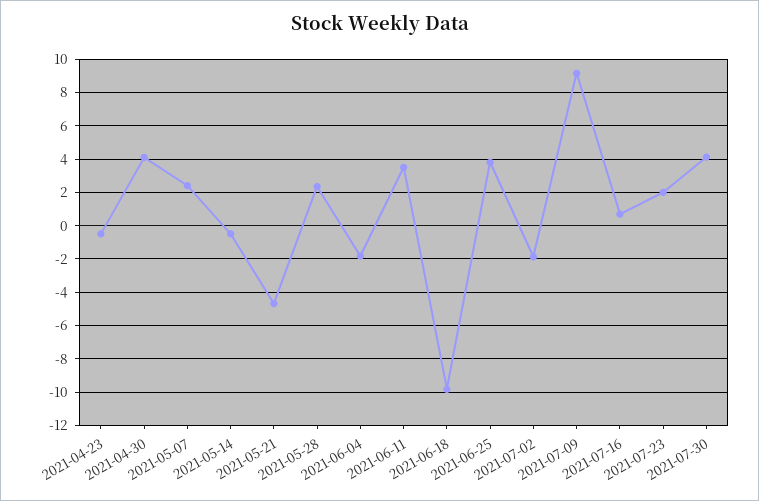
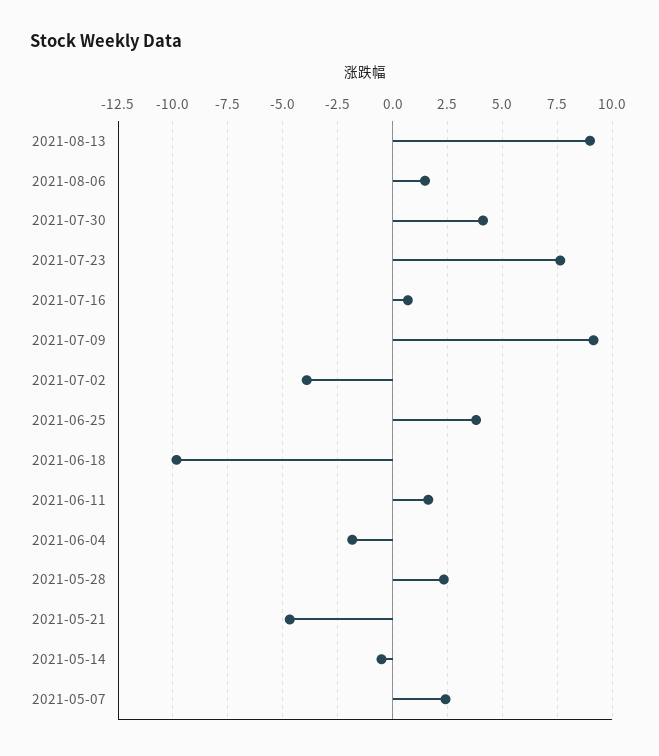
2021-04-23: -0.5 -> none
2021-04-30: 4 -> none
2021-06-11: 3.5 -> 1.5
2021-07-02: -2 -> -4
2021-07-23: 2 -> 7.5
2021-08-13: none -> 9
2021-08-06: none -> 1.5

